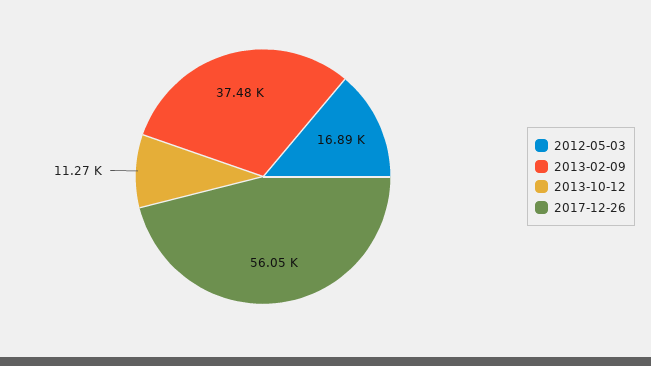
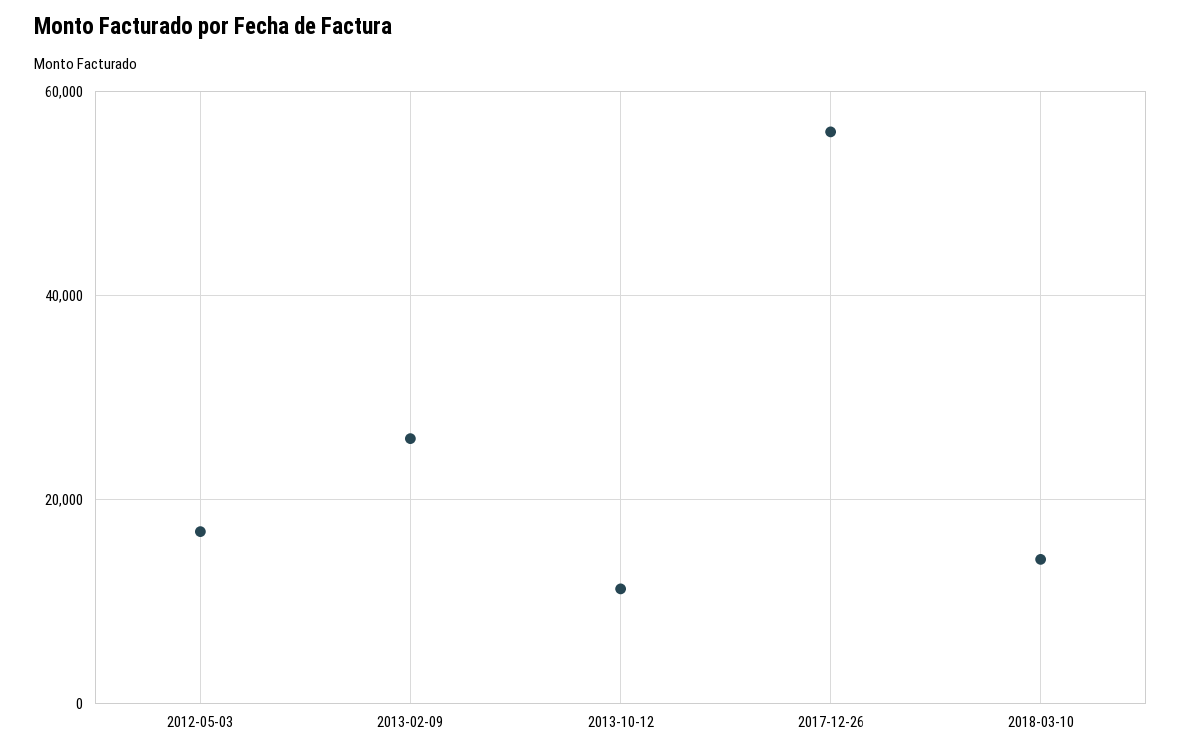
2013-02-09: 37480 -> 26000
2018-03-10: none -> 14000

